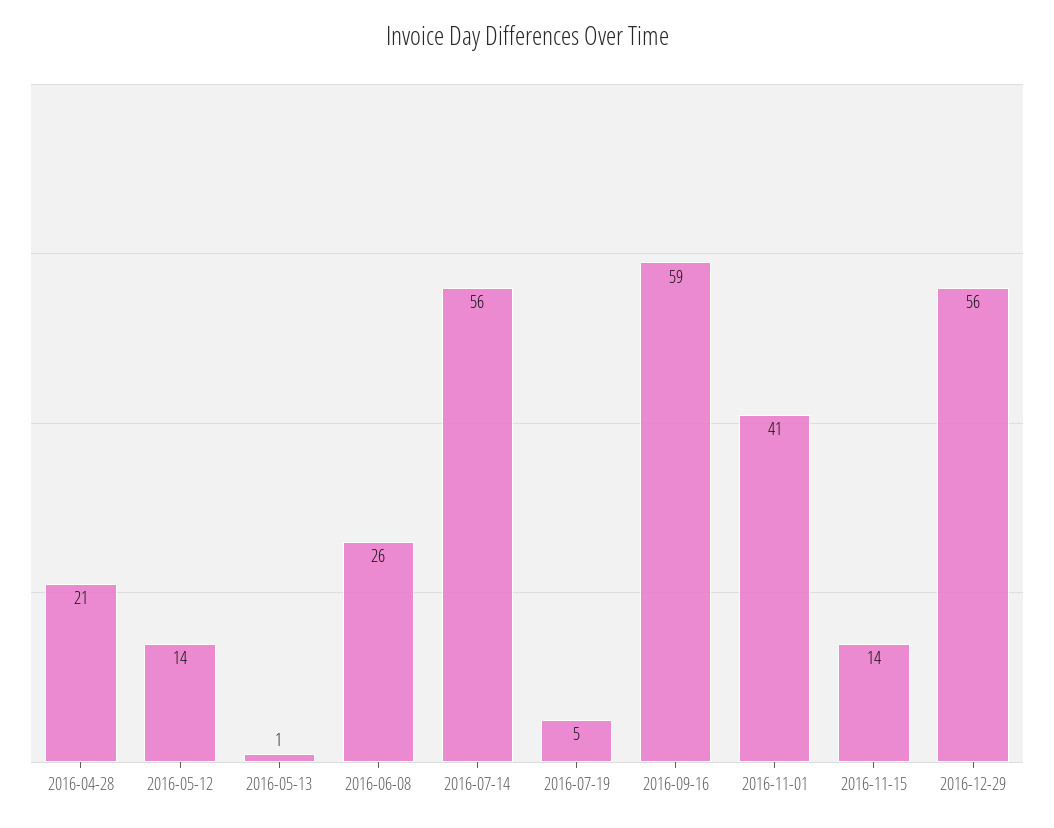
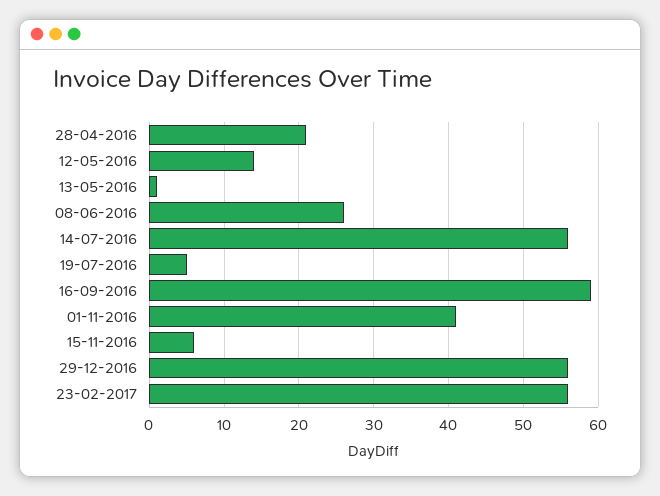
2016-11-15: 14 -> 6
23-02-2017: none -> 56

